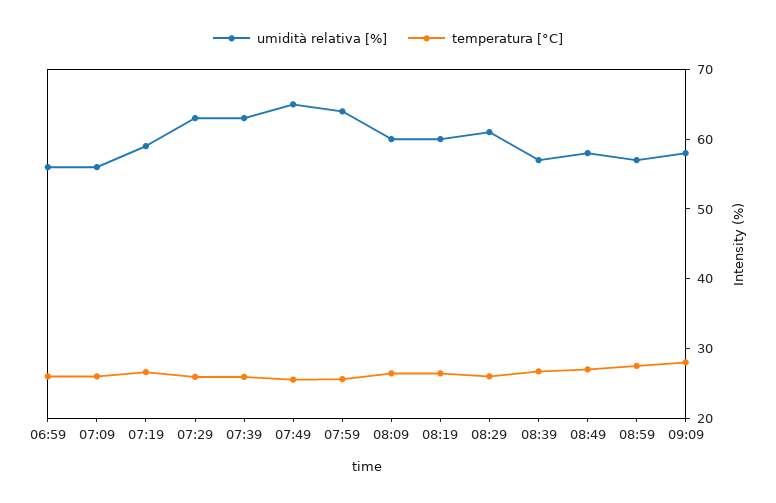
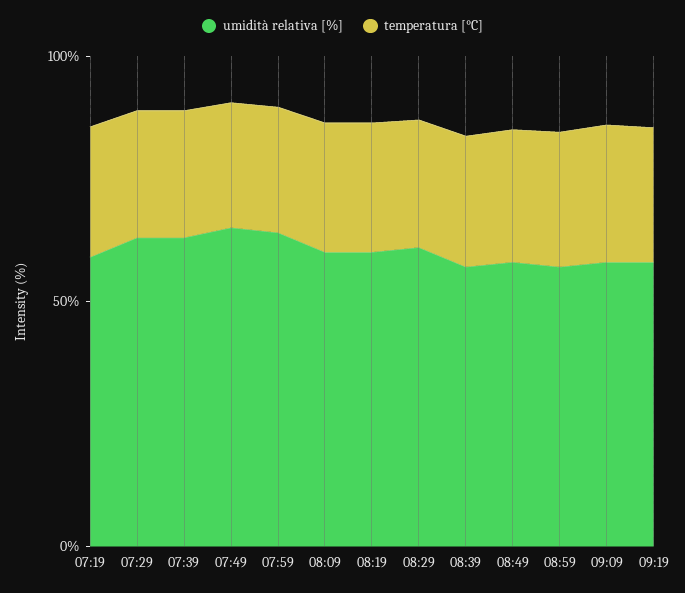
umidità relativa [%], 06:59: 56 -> none
temperatura [°C], 06:59: 26 -> none
umidità relativa [%], 07:09: 56 -> none
temperatura [°C], 07:09: 26 -> none
umidità relativa [%], 09:19: none -> 60
temperatura [°C], 09:19: none -> 30

